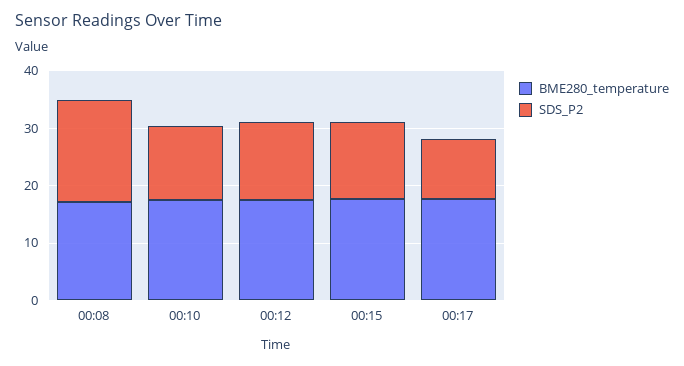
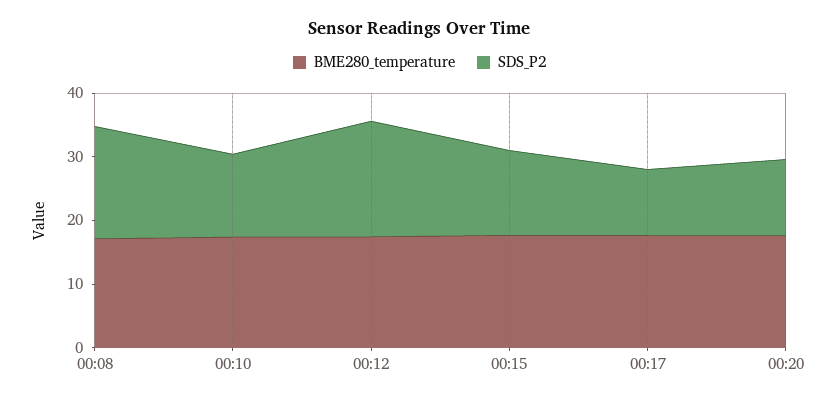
SDS_P2, 00:12: 14 -> 18
BME280_temperature, 00:20: none -> 18
SDS_P2, 00:20: none -> 12

